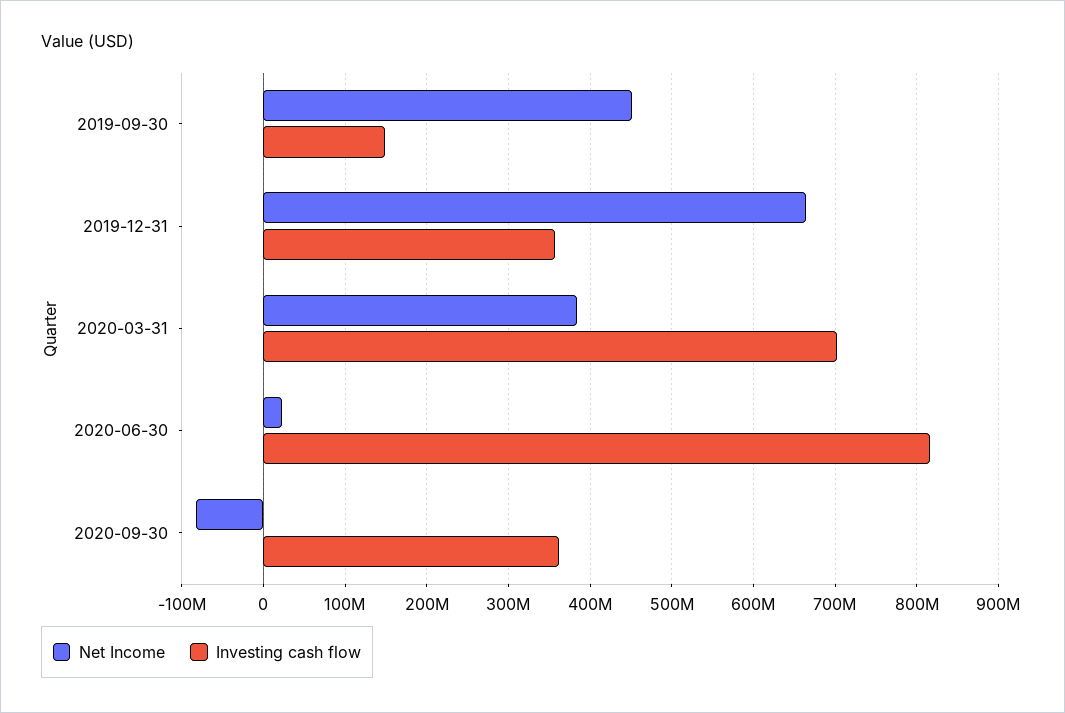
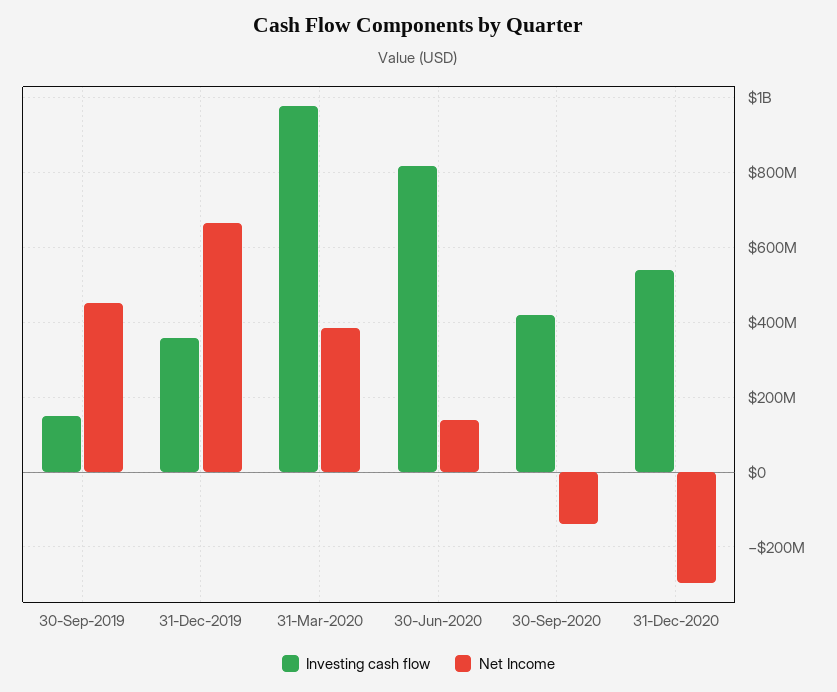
Investing cash flow, 2020-03-31: 700000000 -> 980000000
Net Income, 2020-06-30: 20000000 -> 140000000
Net Income, 2020-09-30: -80000000 -> -140000000
Investing cash flow, 2020-09-30: 360000000 -> 420000000
Investing cash flow, 31-Dec-2020: none -> 540000000
Net Income, 31-Dec-2020: none -> -300000000

